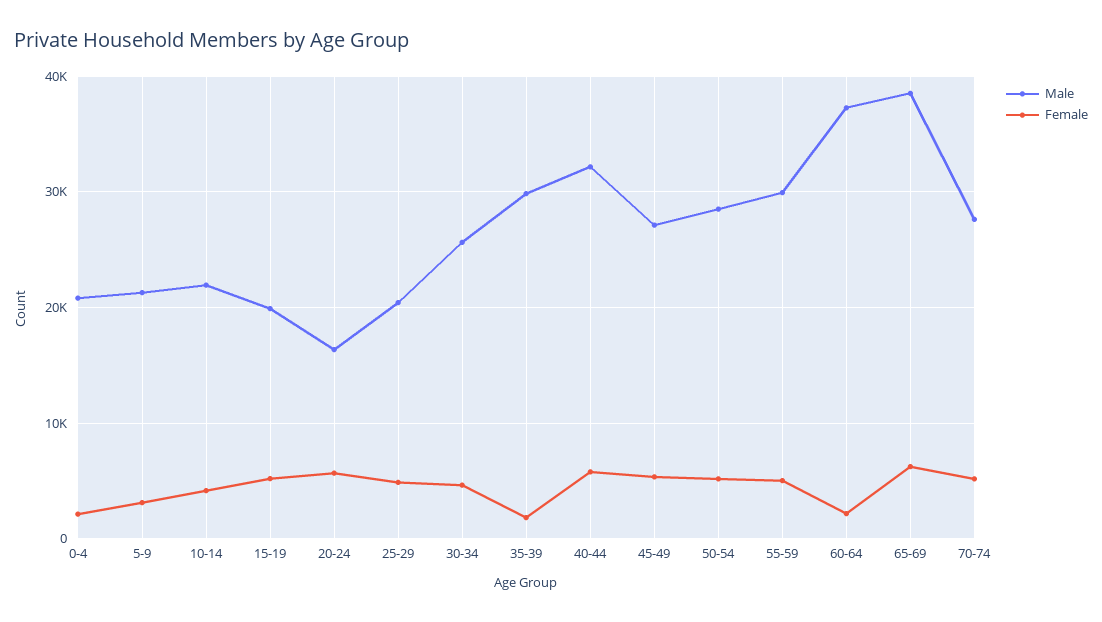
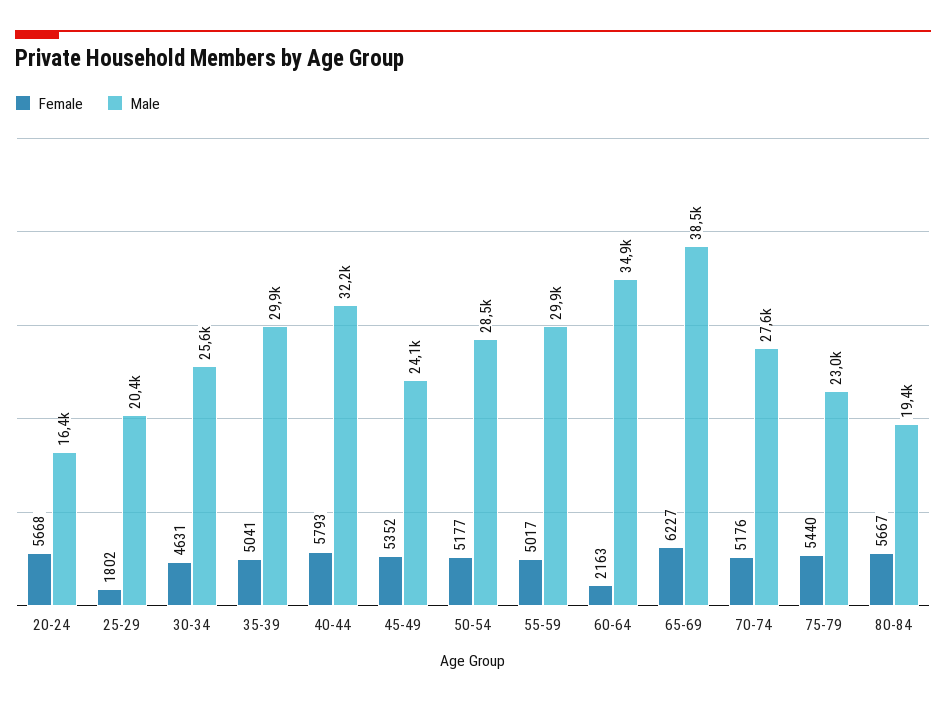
Male, 0-4: 21000 -> none
Female, 0-4: 2000 -> none
Male, 5-9: 21000 -> none
Female, 5-9: 3000 -> none
Male, 10-14: 22000 -> none
Female, 10-14: 4000 -> none
Male, 15-19: 20000 -> none
Female, 15-19: 5000 -> none
Female, 25-29: 5000 -> 1802
Female, 35-39: 2000 -> 5041
Male, 45-49: 27000 -> 24100
Male, 60-64: 37000 -> 34900
Female, 75-79: none -> 5440
Male, 75-79: none -> 23000
Female, 80-84: none -> 5667
Male, 80-84: none -> 19400

